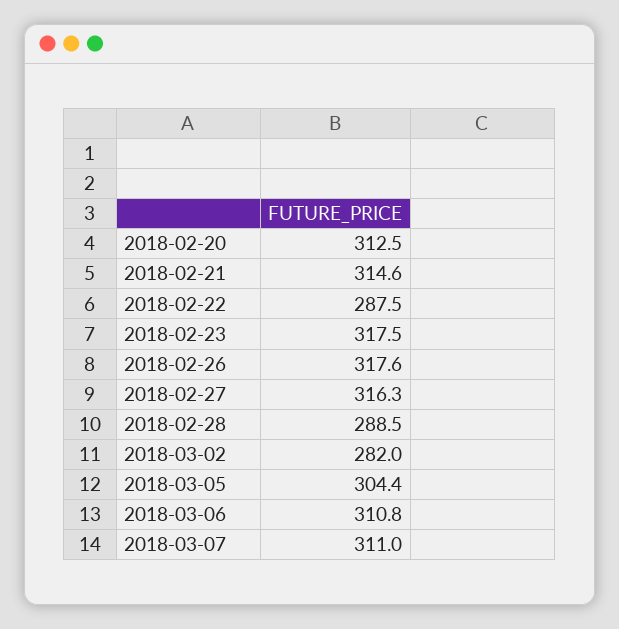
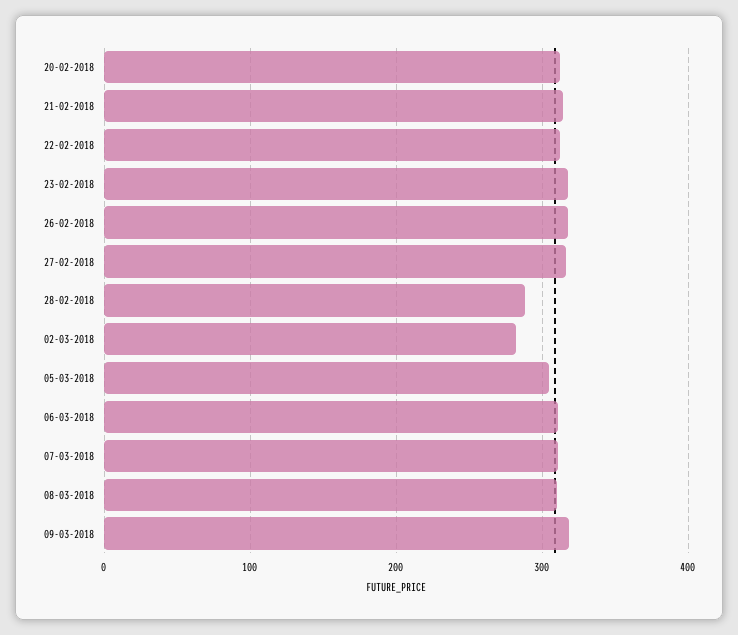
2018-02-22: 287.5 -> 310
08-03-2018: none -> 310
09-03-2018: none -> 320

